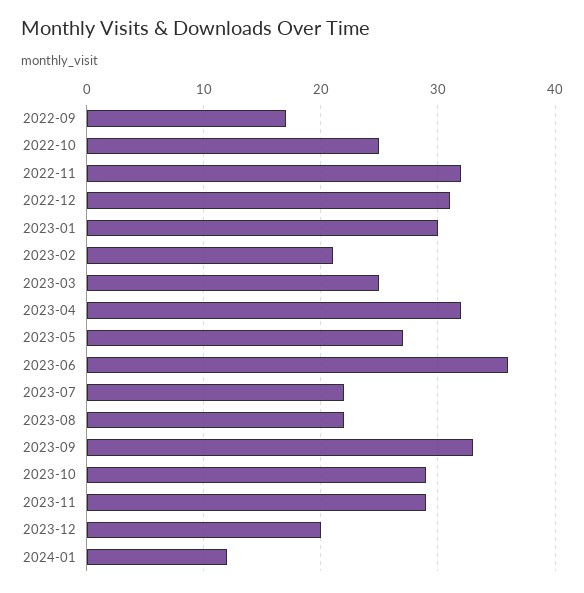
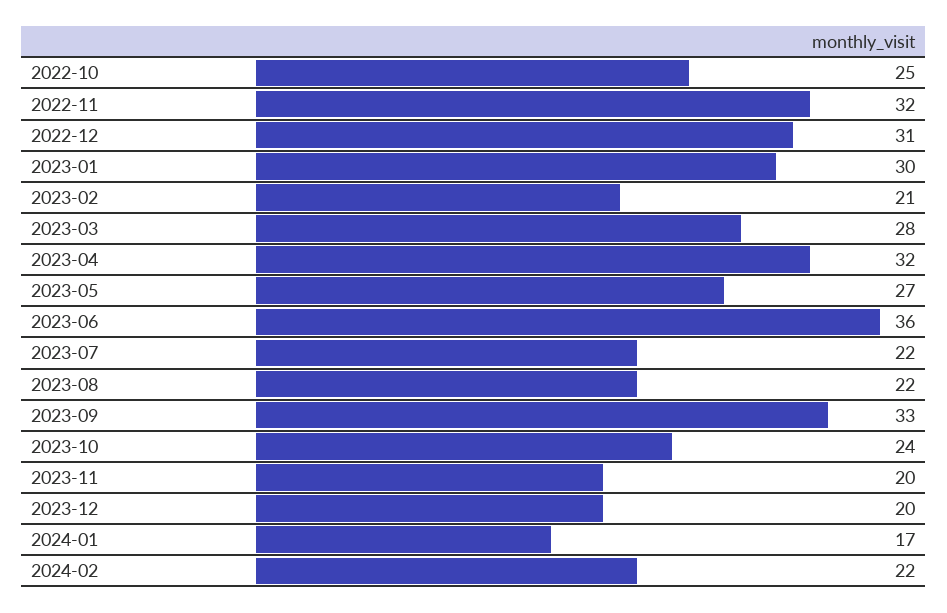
2022-09: 17 -> none
2023-03: 25 -> 28
2023-10: 29 -> 24
2023-11: 29 -> 20
2024-01: 12 -> 17
2024-02: none -> 22

